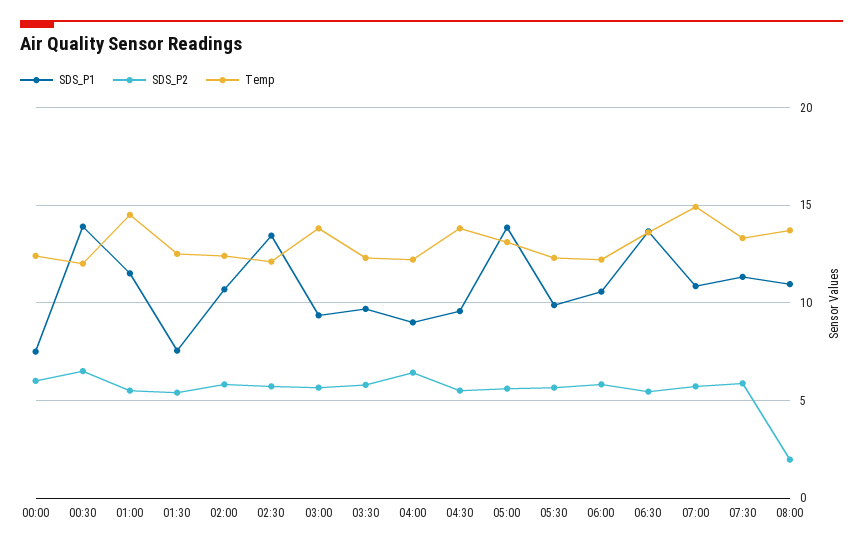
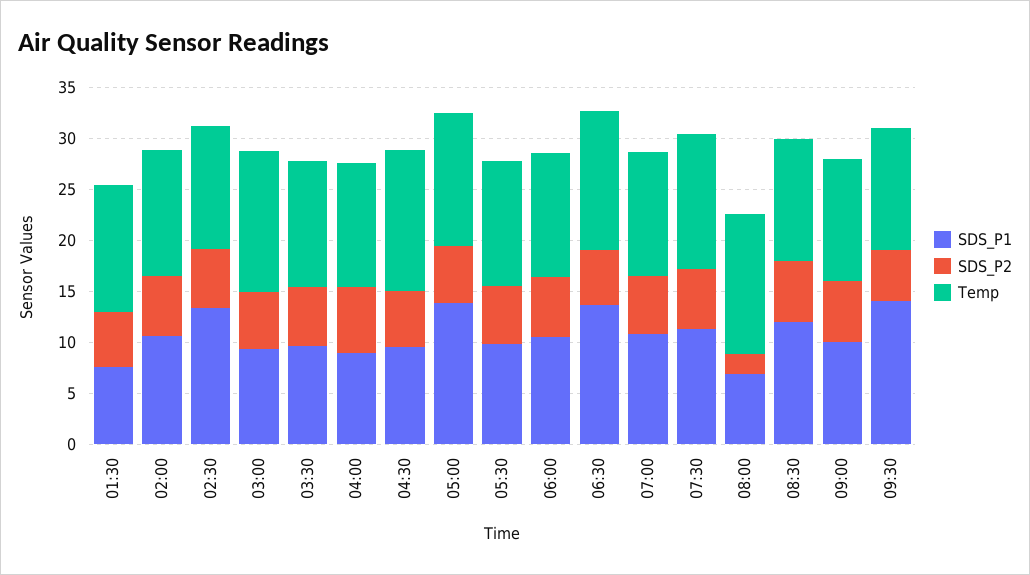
SDS_P1, 00:00: 7.5 -> none
SDS_P2, 00:00: 6 -> none
Temp, 00:00: 12.5 -> none
SDS_P1, 00:30: 14 -> none
SDS_P2, 00:30: 6.5 -> none
Temp, 00:30: 12 -> none
SDS_P1, 01:00: 11.5 -> none
SDS_P2, 01:00: 5.5 -> none
Temp, 01:00: 14.5 -> none
Temp, 07:00: 15 -> 12
SDS_P1, 08:00: 11 -> 7
SDS_P1, 08:30: none -> 12
SDS_P2, 08:30: none -> 6
Temp, 08:30: none -> 12
SDS_P1, 09:00: none -> 10
SDS_P2, 09:00: none -> 6
Temp, 09:00: none -> 12
SDS_P1, 09:30: none -> 14
SDS_P2, 09:30: none -> 5
Temp, 09:30: none -> 12

